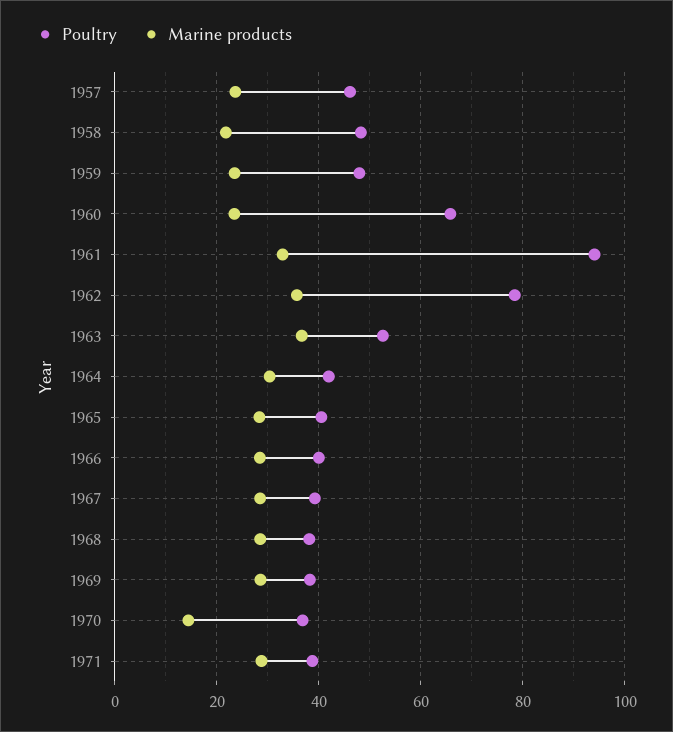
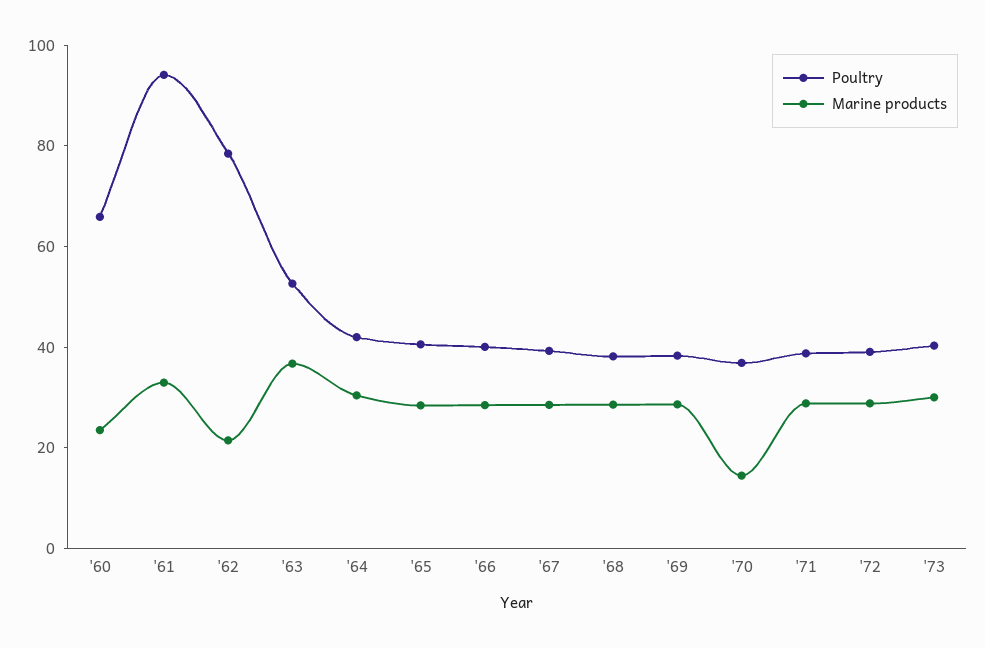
Poultry, 1957: 46 -> none
Marine products, 1957: 24 -> none
Poultry, 1958: 48 -> none
Marine products, 1958: 22 -> none
Poultry, 1959: 48 -> none
Marine products, 1959: 24 -> none
Marine products, 1962: 36 -> 20
Poultry, '72: none -> 40
Marine products, '72: none -> 30
Poultry, '73: none -> 40
Marine products, '73: none -> 30

